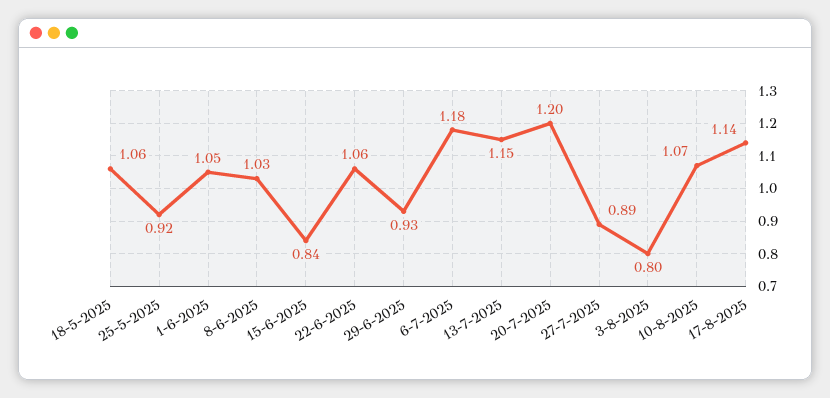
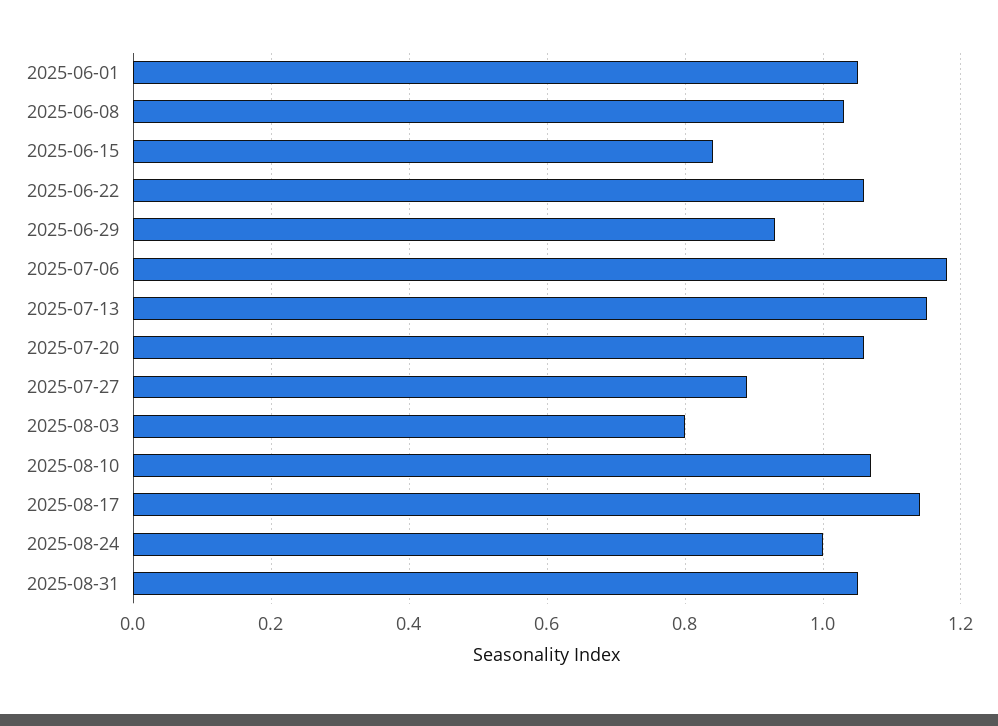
18-5-2025: 1.06 -> none
25-5-2025: 0.92 -> none
20-7-2025: 1.2 -> 1.05
2025-08-24: none -> 1
2025-08-31: none -> 1.05

